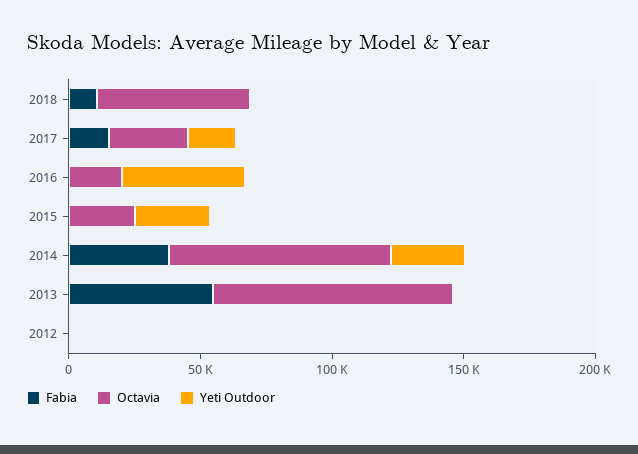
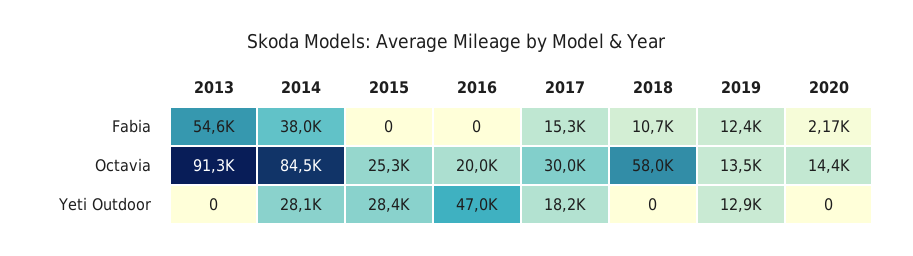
Fabia, 2012: 0 -> none
Octavia, 2012: 0 -> none
Yeti Outdoor, 2012: 0 -> none
Fabia, 2019: none -> 12400
Fabia, 2020: none -> 2170
Octavia, 2019: none -> 13500
Octavia, 2020: none -> 14400
Yeti Outdoor, 2019: none -> 12900
Yeti Outdoor, 2020: none -> 0

